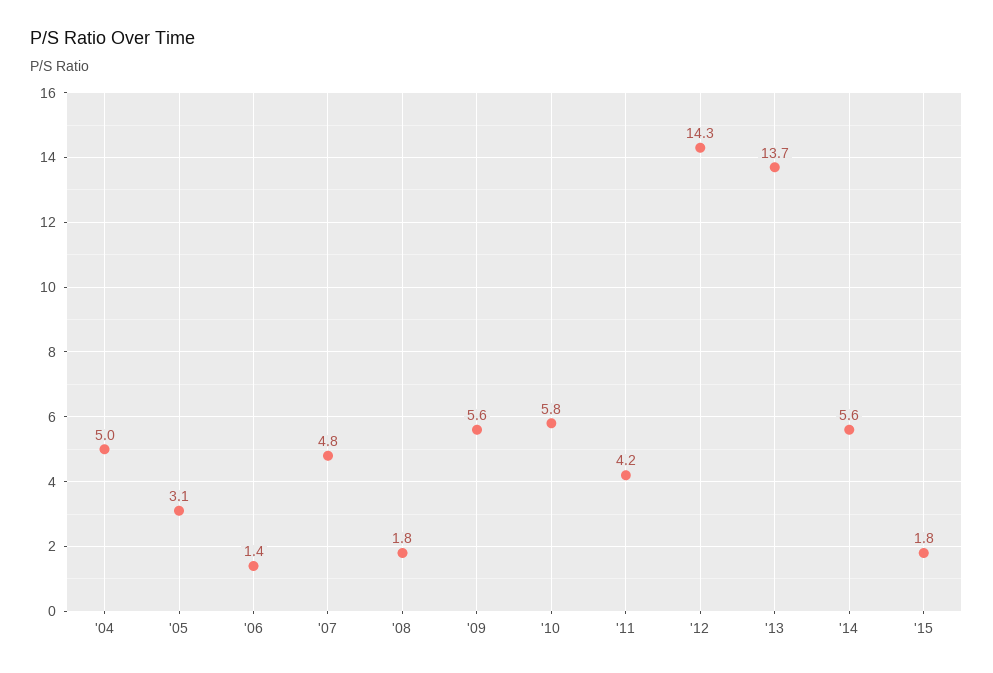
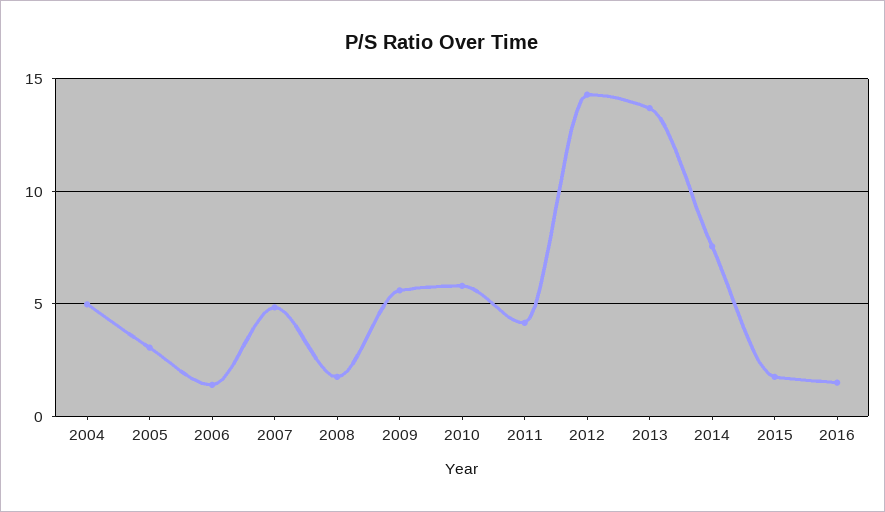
'14: 5.6 -> 7.5
2016: none -> 1.5

